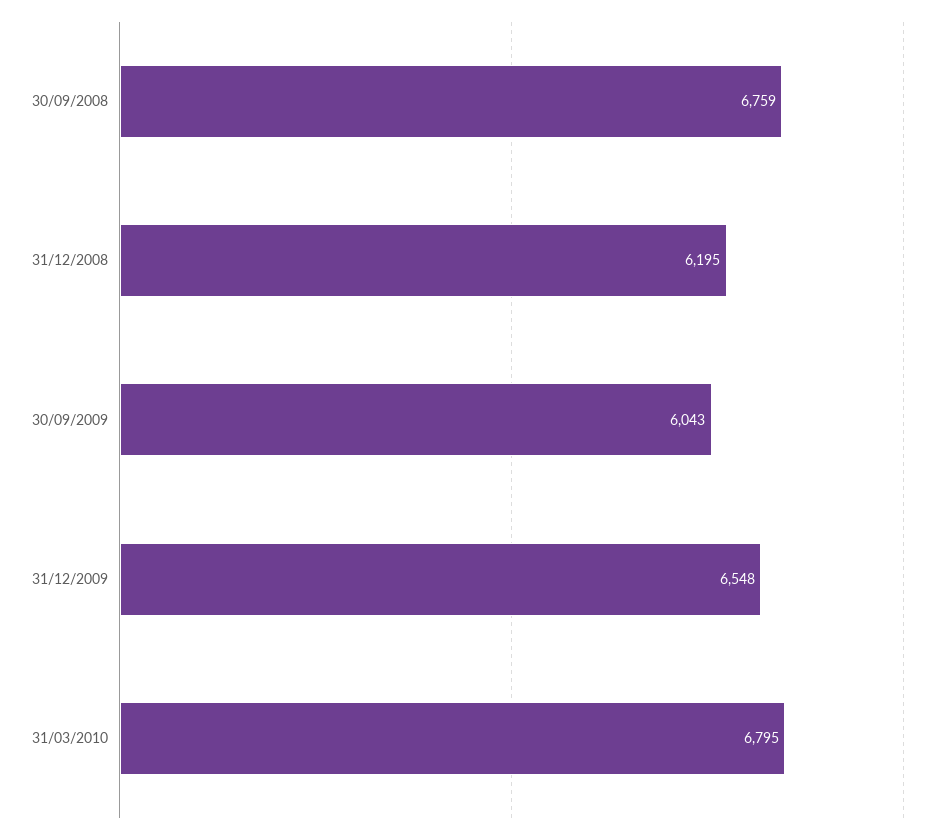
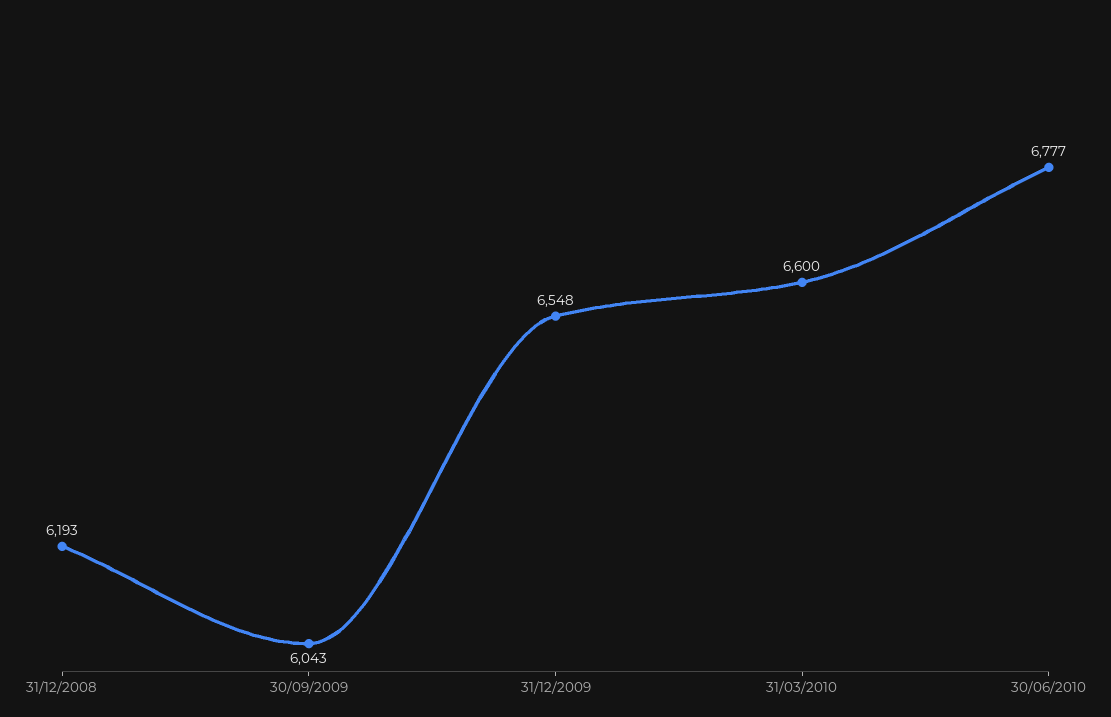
30/09/2008: 6759 -> none
31/12/2008: 6195 -> 6193
31/03/2010: 6795 -> 6600
30/06/2010: none -> 6777

